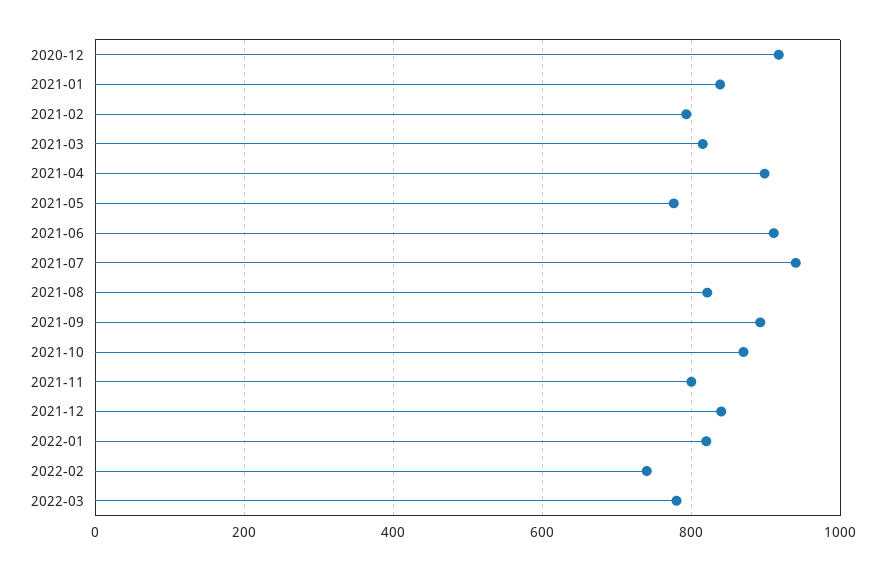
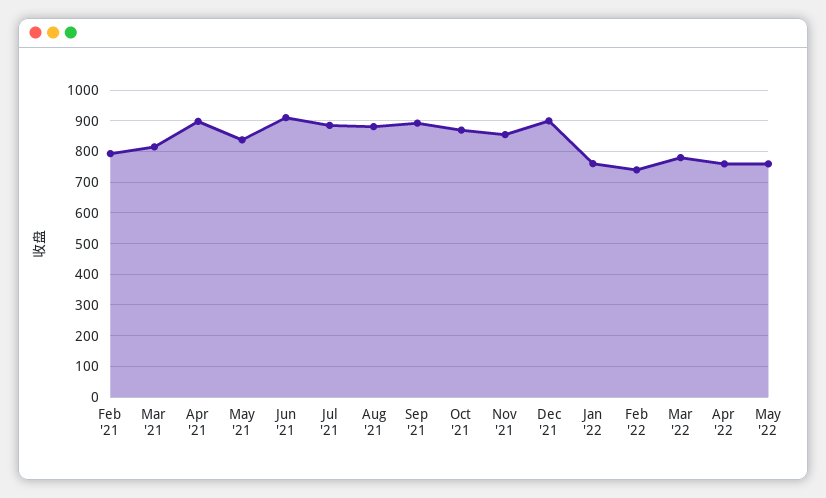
2020-12: 920 -> none
2021-01: 840 -> none
2021-05: 780 -> 840
2021-07: 940 -> 880
2021-08: 820 -> 880
2021-11: 800 -> 860
2021-12: 840 -> 900
2022-01: 820 -> 760
Apr '22: none -> 760
May '22: none -> 760

